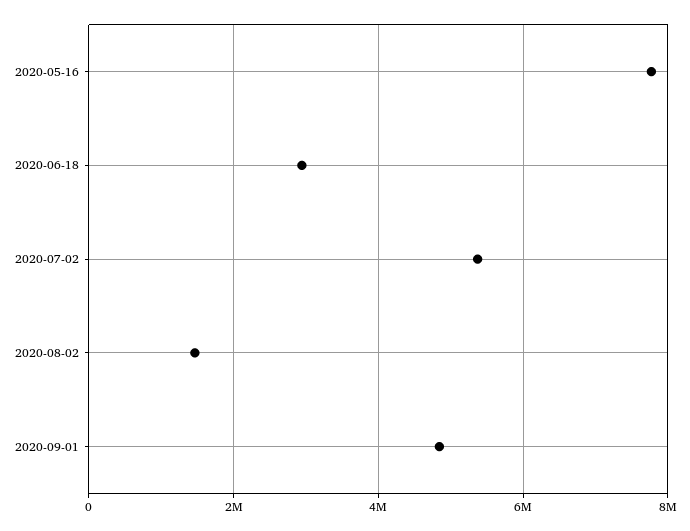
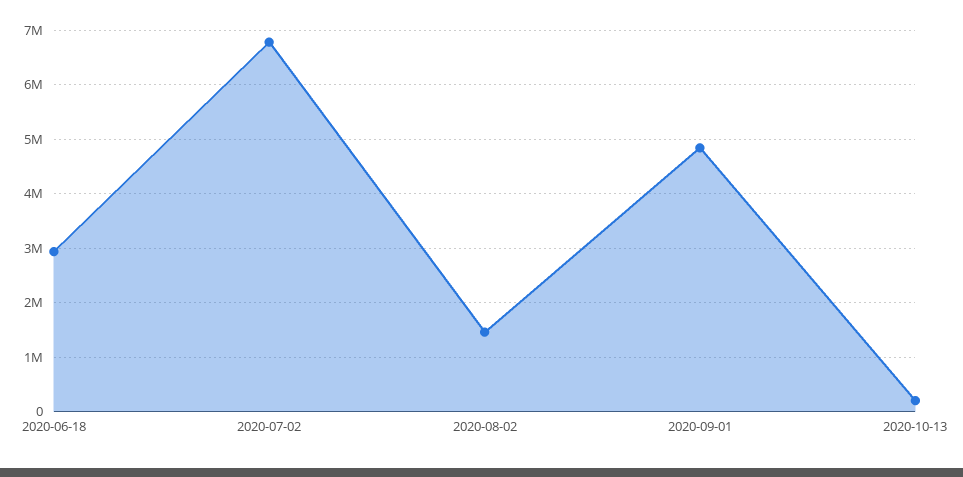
2020-05-16: 7800000 -> none
2020-07-02: 5400000 -> 6800000
2020-10-13: none -> 200000

